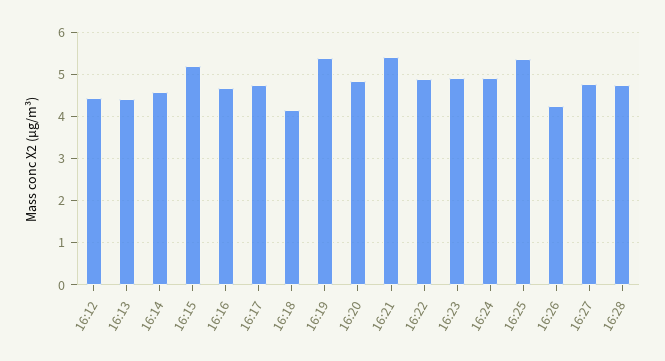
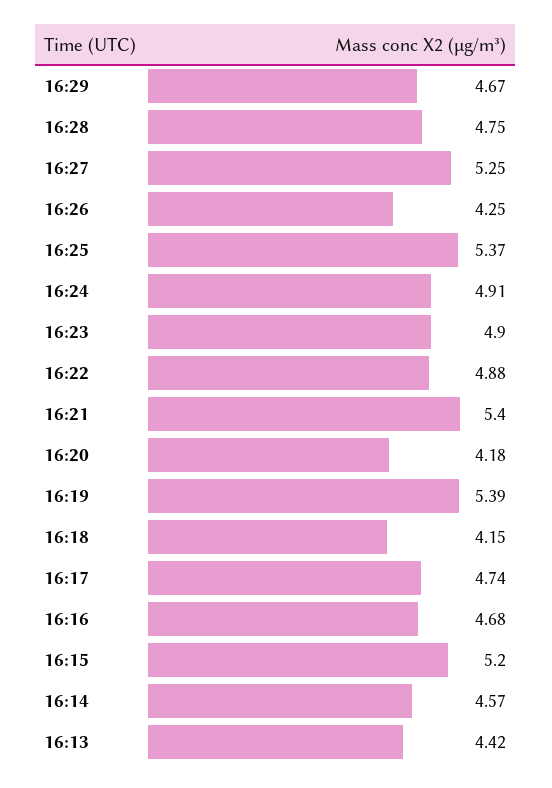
16:12: 4.4 -> none
16:20: 4.8 -> 4.18
16:27: 4.8 -> 5.25
16:29: none -> 4.67

